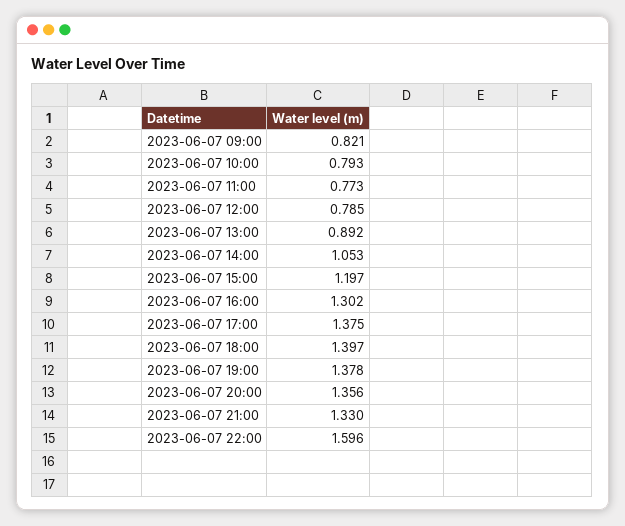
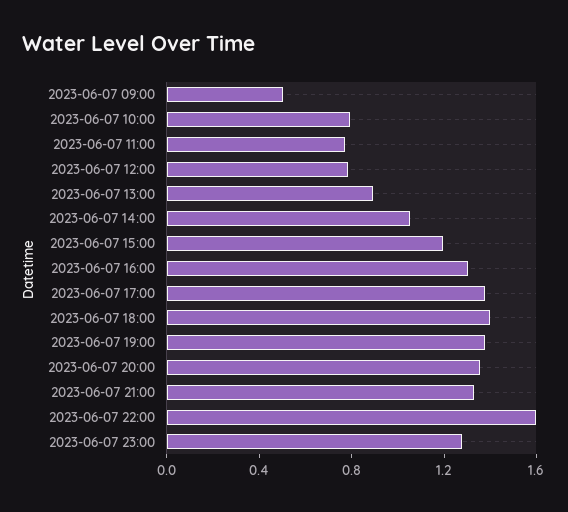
2023-06-07 09:00: 0.821 -> 0.5
2023-06-07 23:00: none -> 1.3

